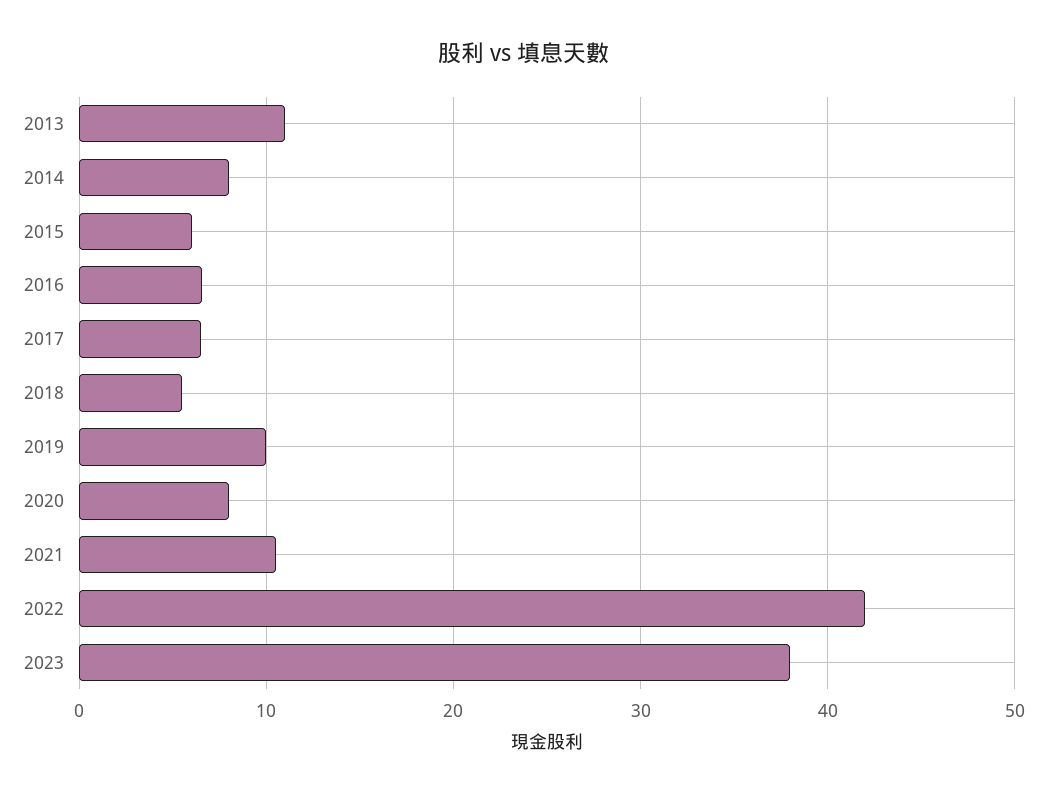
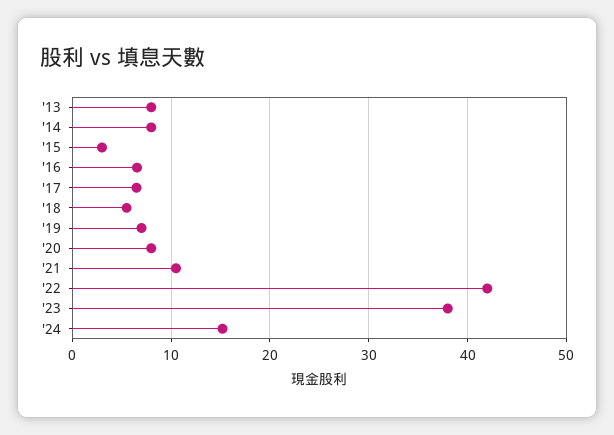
2013: 11 -> 8
2015: 6 -> 3
2019: 10 -> 7
'24: none -> 15

